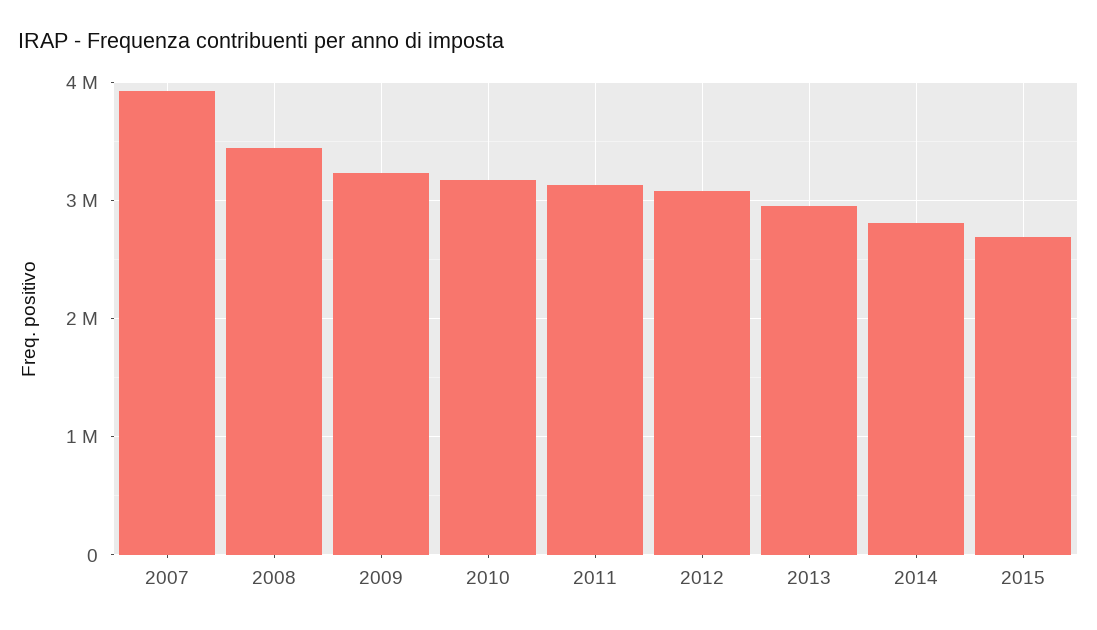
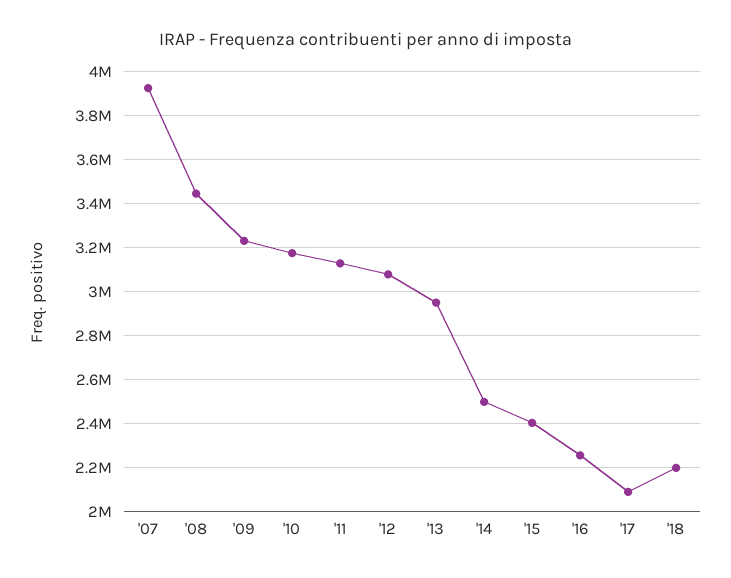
2014: 2800000 -> 2500000
2015: 2700000 -> 2400000
'16: none -> 2250000
'17: none -> 2100000
'18: none -> 2200000

